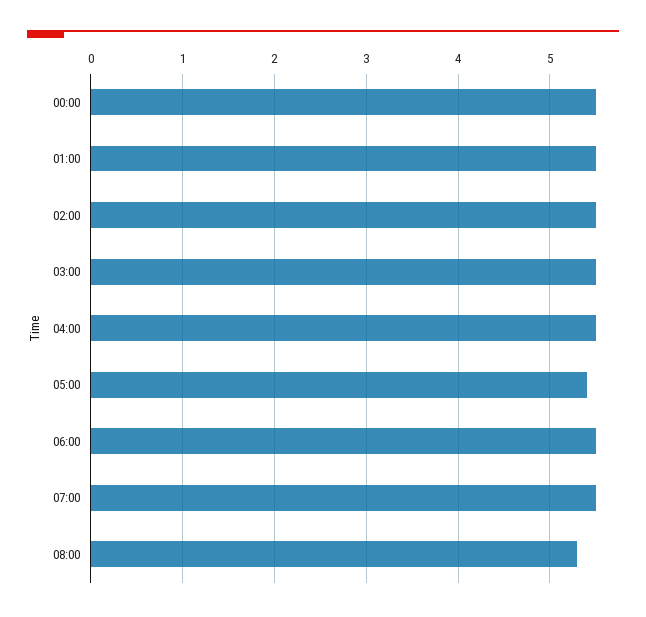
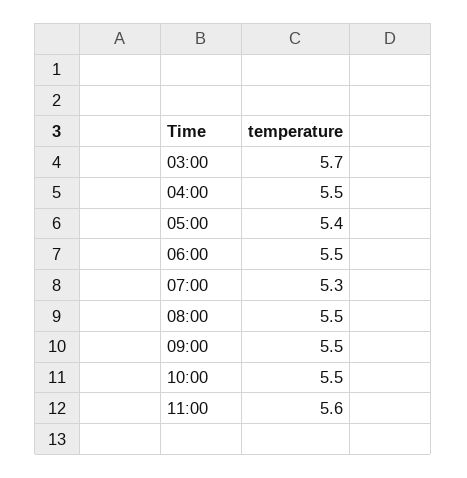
00:00: 5.5 -> none
01:00: 5.5 -> none
02:00: 5.5 -> none
03:00: 5.5 -> 5.7
07:00: 5.5 -> 5.3
08:00: 5.3 -> 5.5
09:00: none -> 5.5
10:00: none -> 5.5
11:00: none -> 5.6

